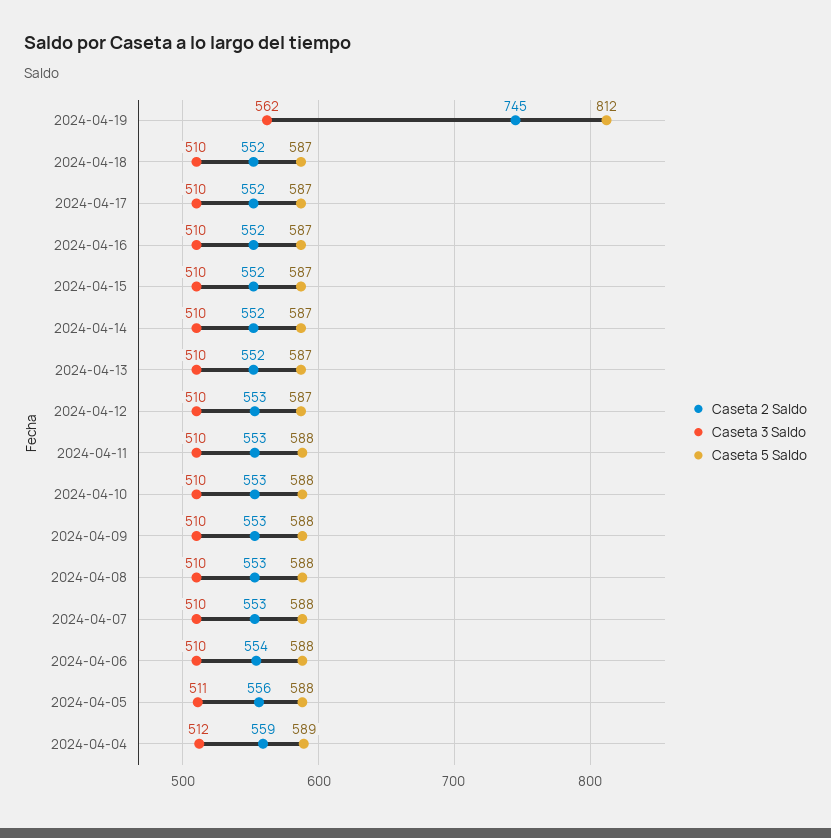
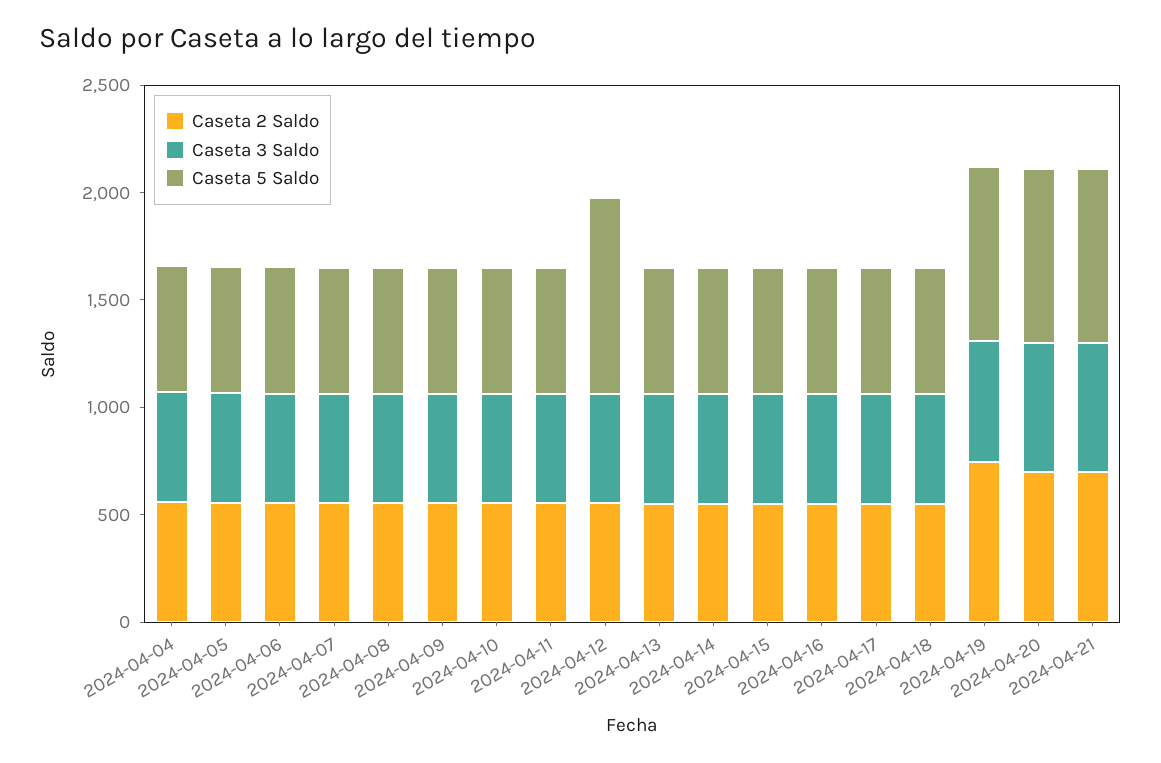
Caseta 5 Saldo, 2024-04-12: 587 -> 900
Caseta 2 Saldo, 2024-04-20: none -> 700
Caseta 3 Saldo, 2024-04-20: none -> 600
Caseta 5 Saldo, 2024-04-20: none -> 800
Caseta 2 Saldo, 2024-04-21: none -> 700
Caseta 3 Saldo, 2024-04-21: none -> 600
Caseta 5 Saldo, 2024-04-21: none -> 800

